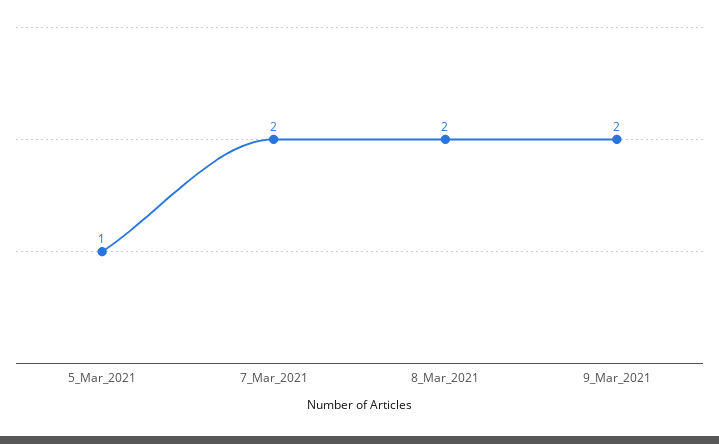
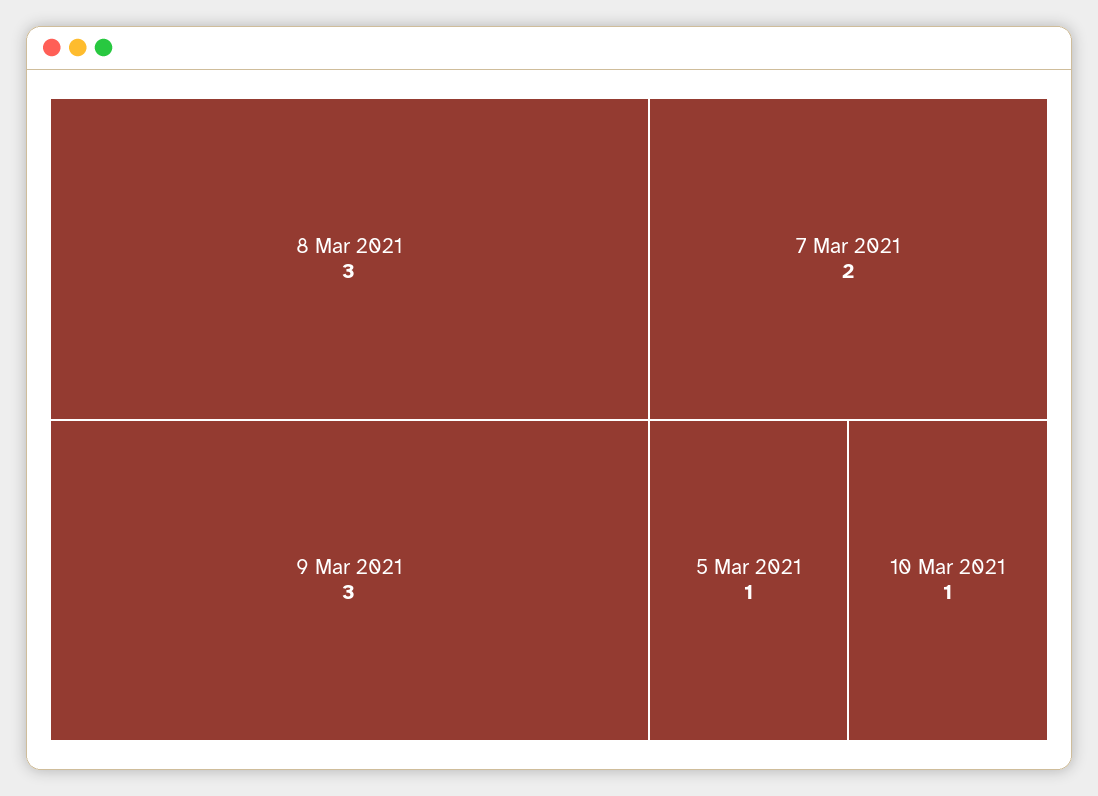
8_Mar_2021: 2 -> 3
9_Mar_2021: 2 -> 3
10 Mar 2021: none -> 1

